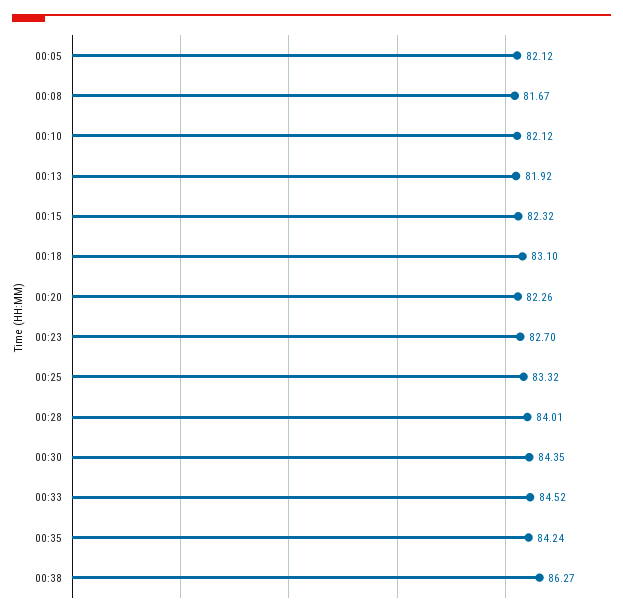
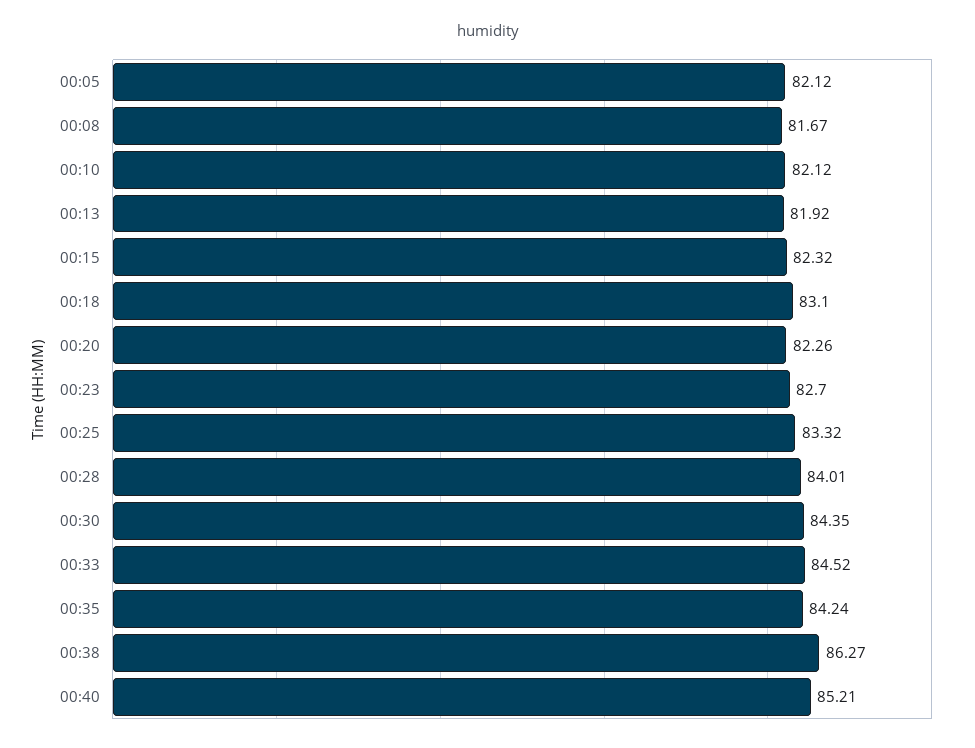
00:40: none -> 85.21

